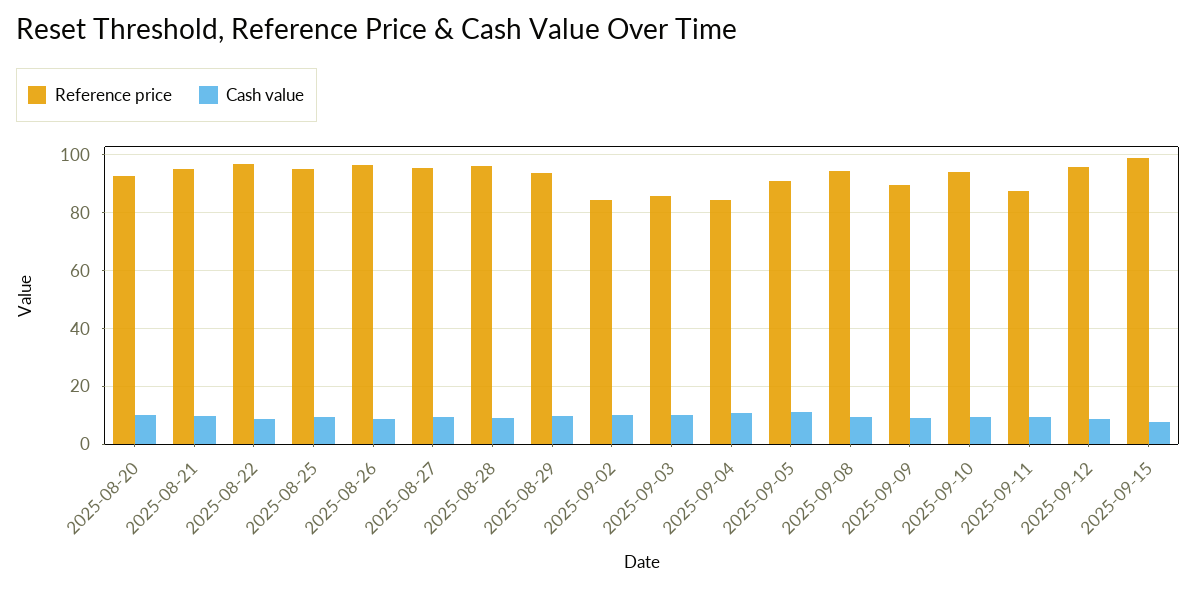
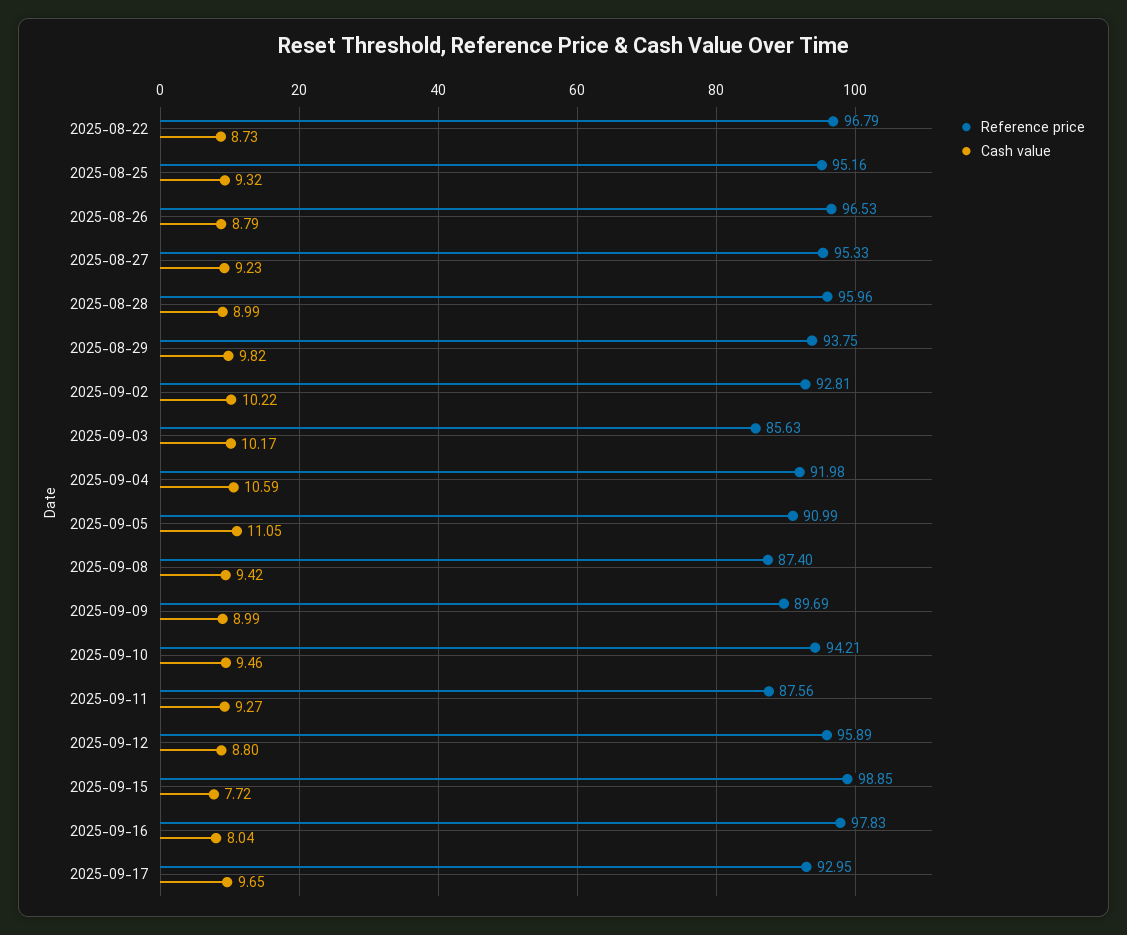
Reference price, 2025-08-20: 92.5 -> none
Cash value, 2025-08-20: 10 -> none
Reference price, 2025-08-21: 95 -> none
Cash value, 2025-08-21: 10 -> none
Reference price, 2025-09-02: 85 -> 92.81
Reference price, 2025-09-04: 85 -> 91.98
Reference price, 2025-09-08: 95 -> 87.4
Reference price, 2025-09-16: none -> 97.83
Cash value, 2025-09-16: none -> 8.04
Reference price, 2025-09-17: none -> 92.95
Cash value, 2025-09-17: none -> 9.65

